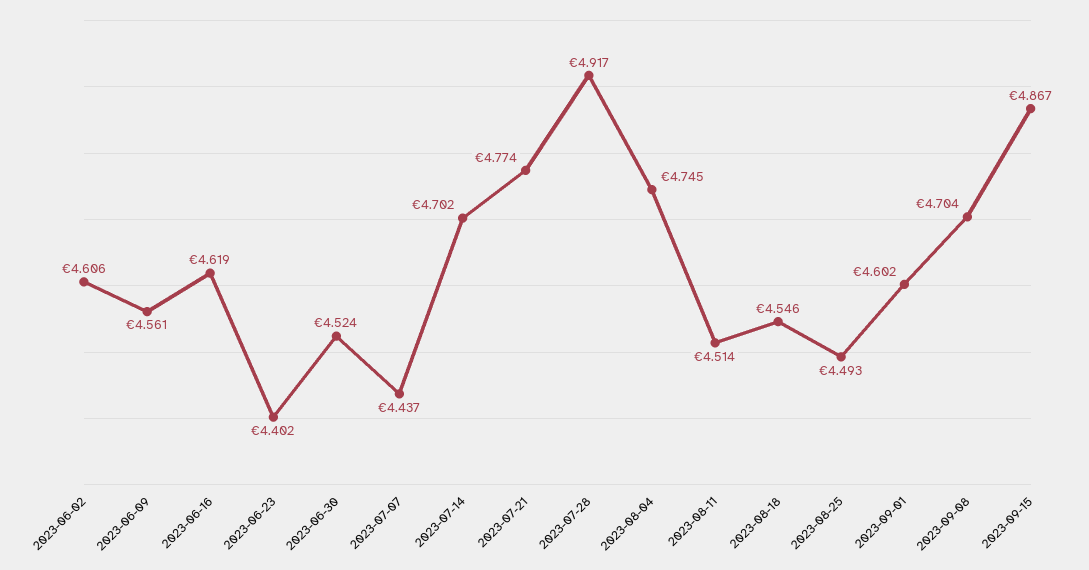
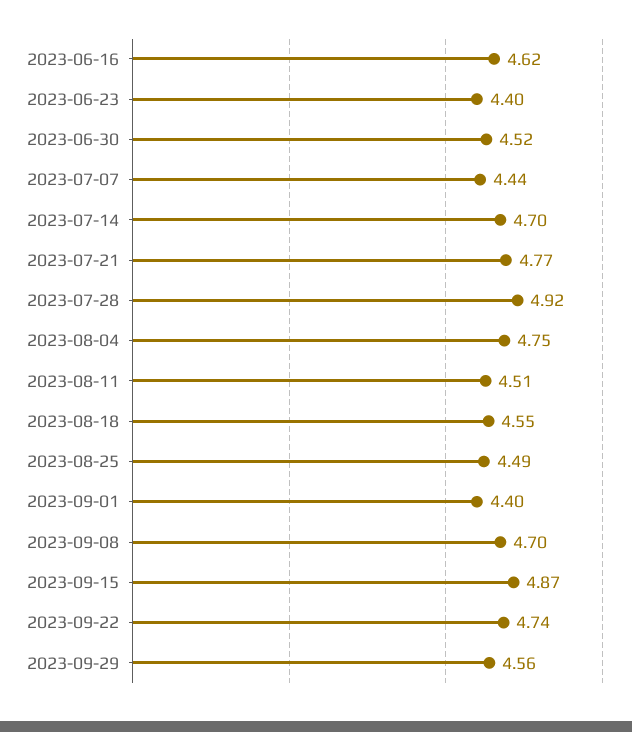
2023-06-02: 4.606 -> none
2023-06-09: 4.561 -> none
2023-09-01: 4.602 -> 4.4
2023-09-22: none -> 4.74
2023-09-29: none -> 4.56

